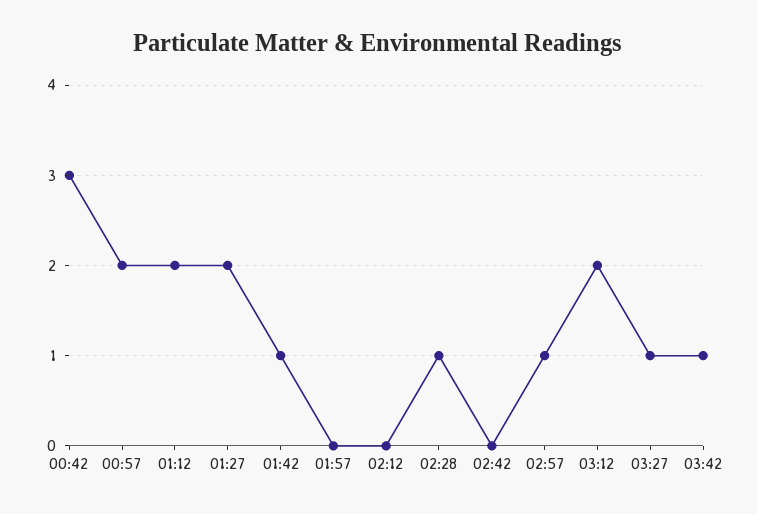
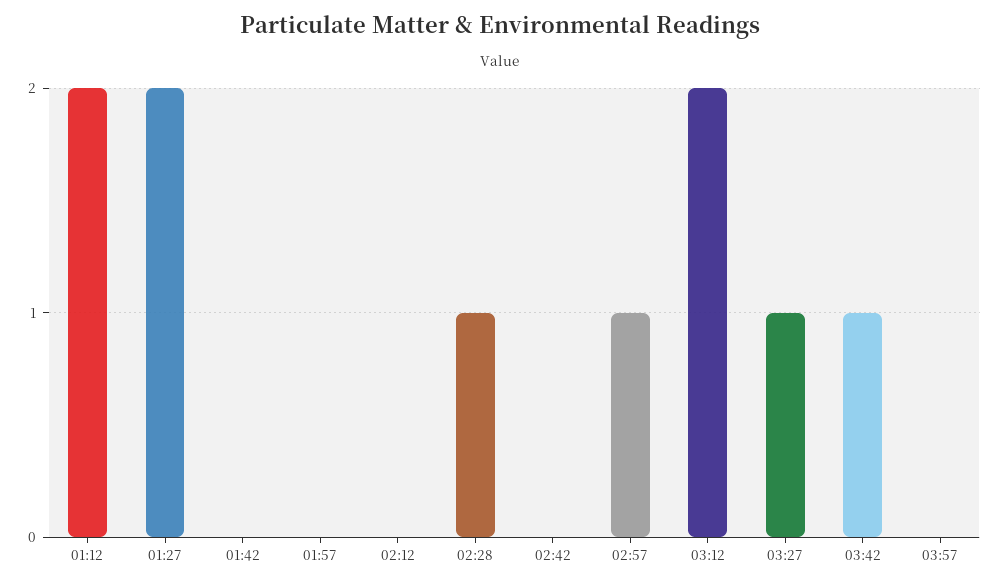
00:42: 3 -> none
00:57: 2 -> none
01:42: 1 -> 0
03:57: none -> 0

